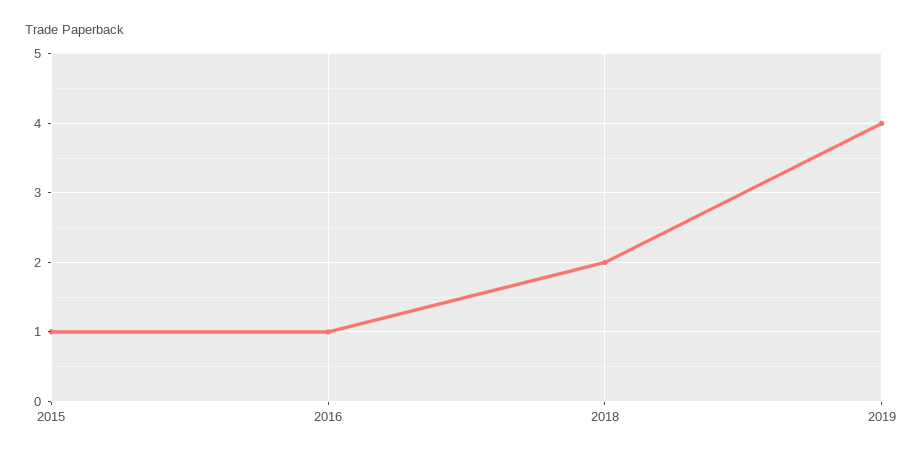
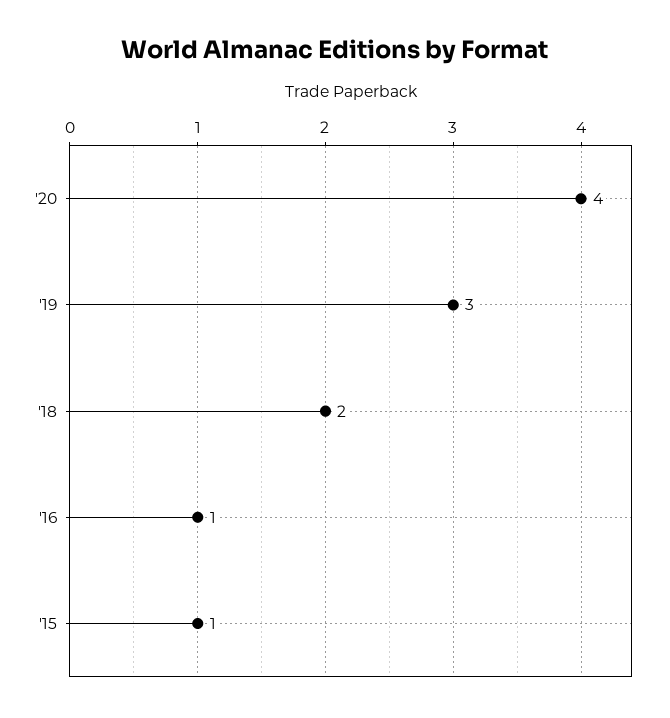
2019: 4 -> 3
'20: none -> 4

